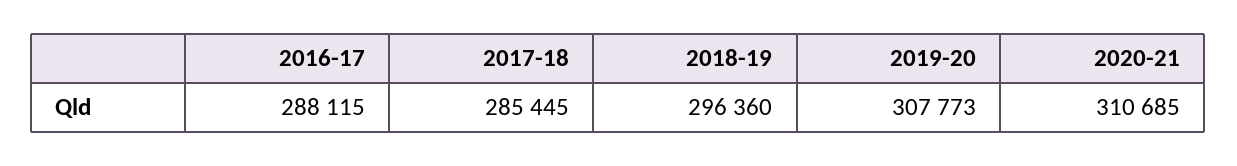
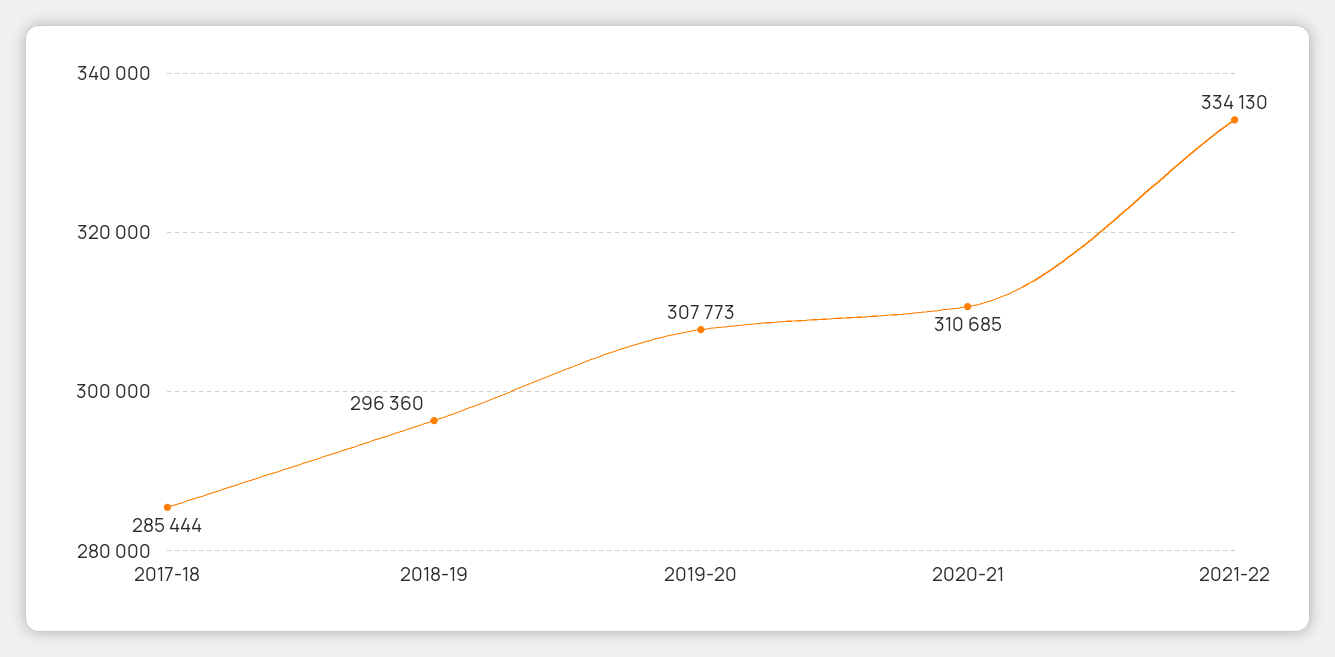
2016-17: 288115 -> none
2017-18: 285445 -> 285444
2021-22: none -> 334130

